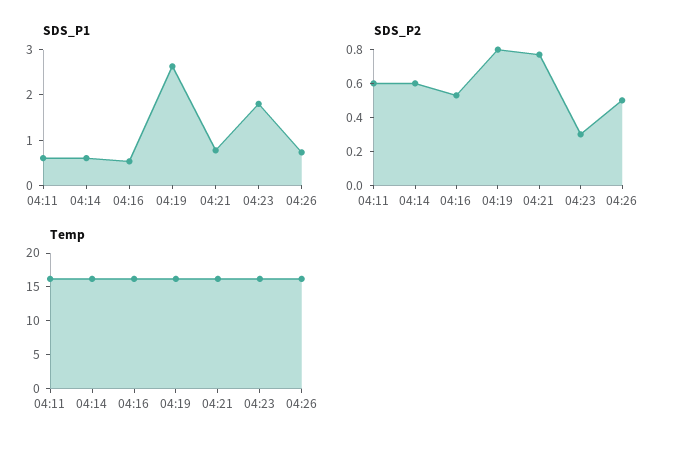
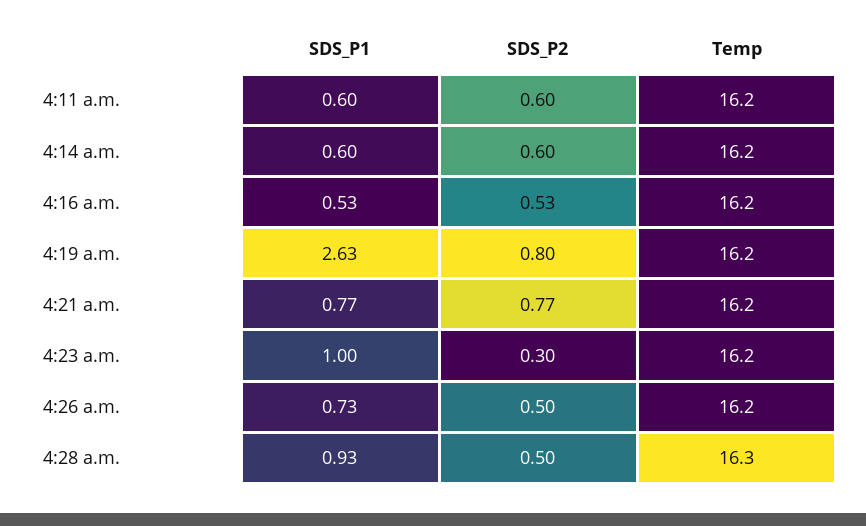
SDS_P1, 04:23: 1.8 -> 1
SDS_P1, 4:28 a.m.: none -> 0.93
SDS_P2, 4:28 a.m.: none -> 0.5
Temp, 4:28 a.m.: none -> 16.3

